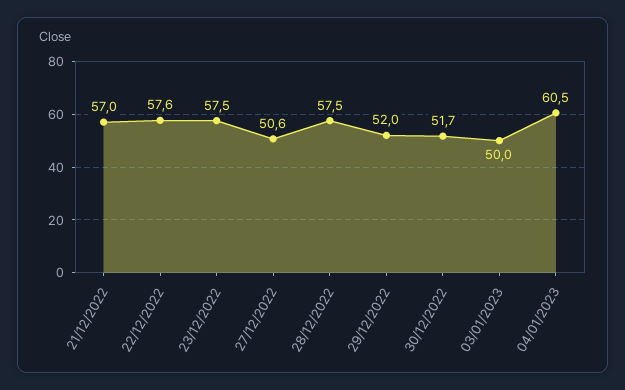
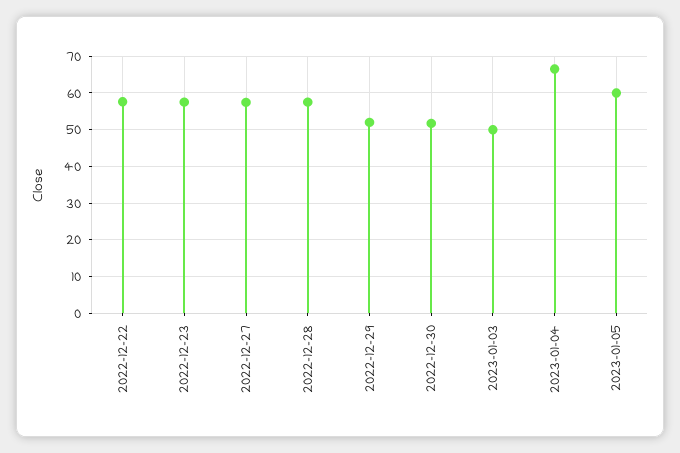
21/12/2022: 57 -> none
27/12/2022: 50.6 -> 58
04/01/2023: 60.5 -> 66
2023-01-05: none -> 60

